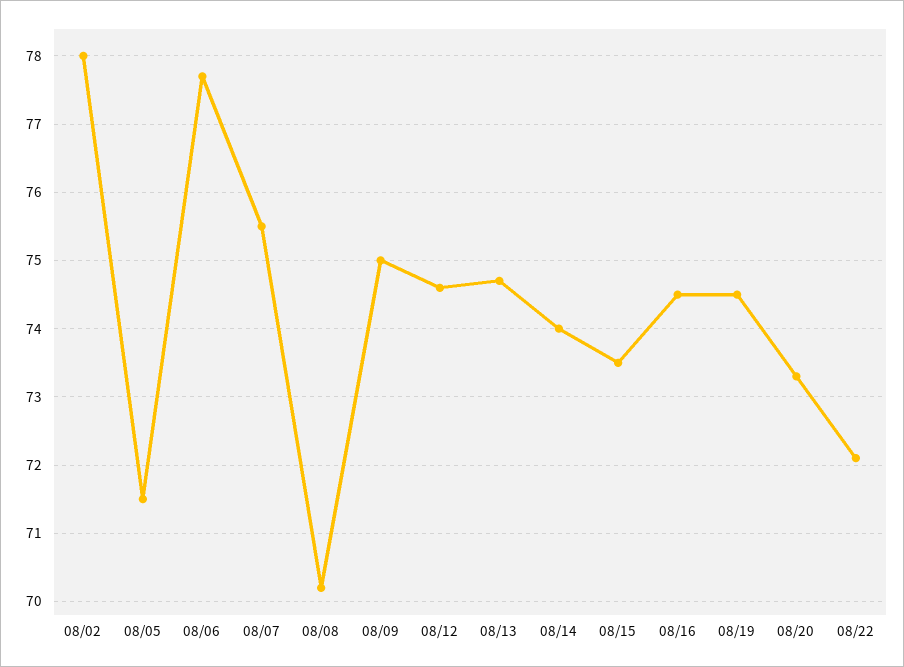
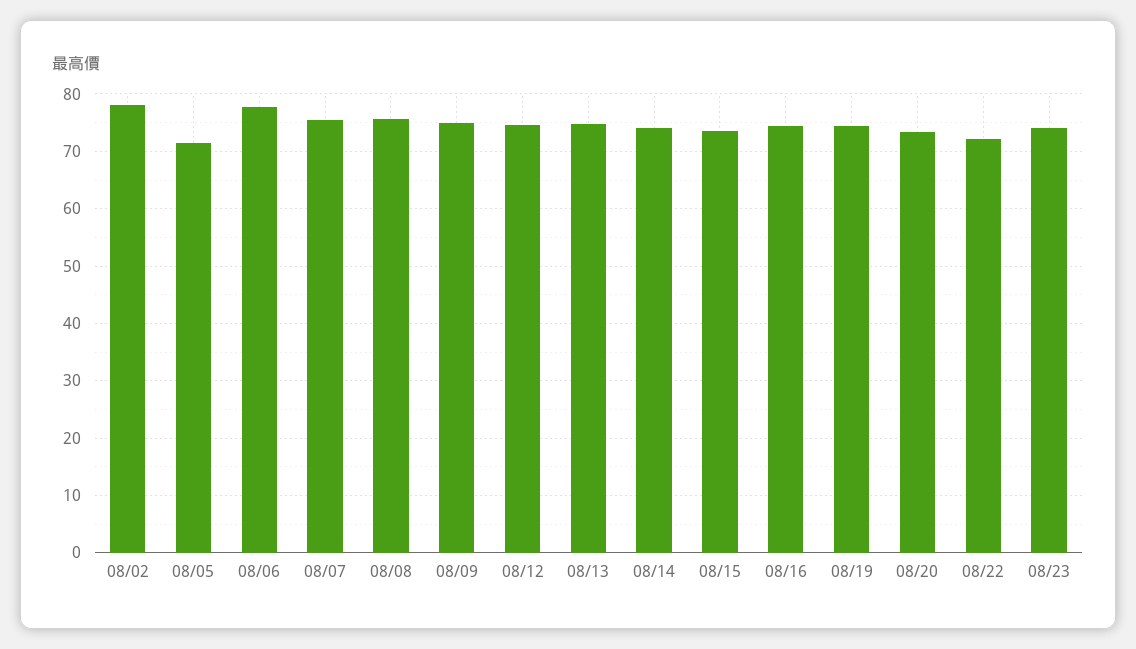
08/08: 70.2 -> 76
08/23: none -> 74

